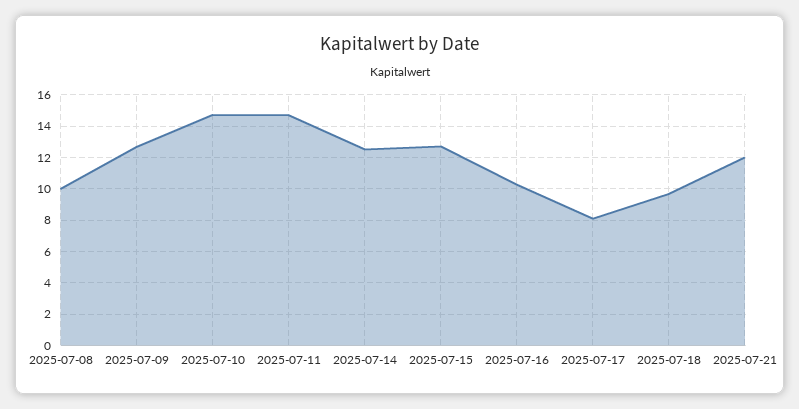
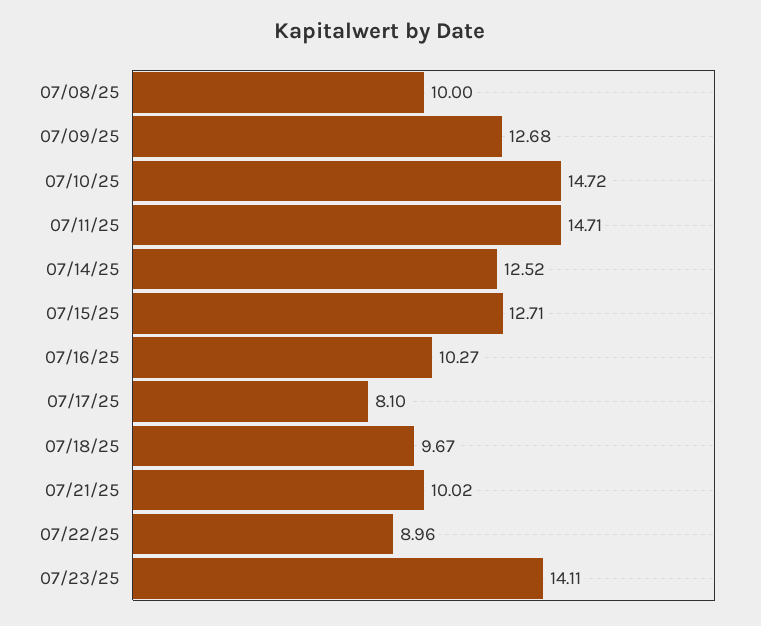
2025-07-21: 12 -> 10.02
07/22/25: none -> 8.96
07/23/25: none -> 14.11

